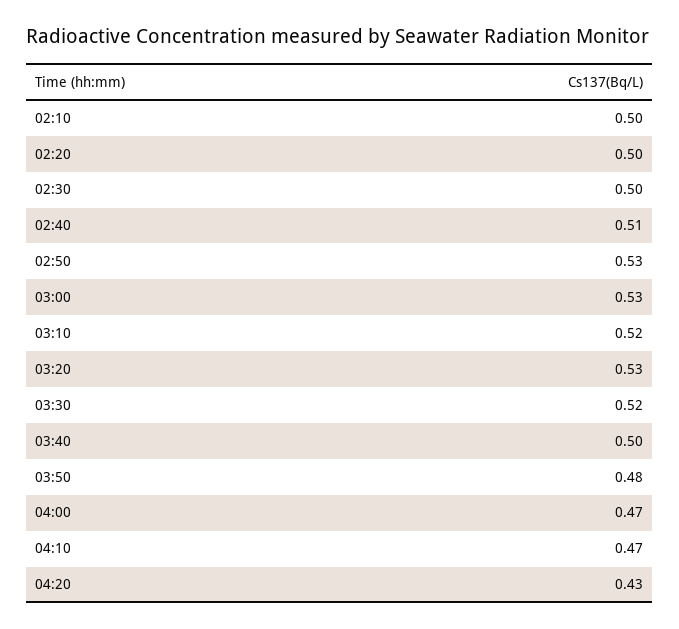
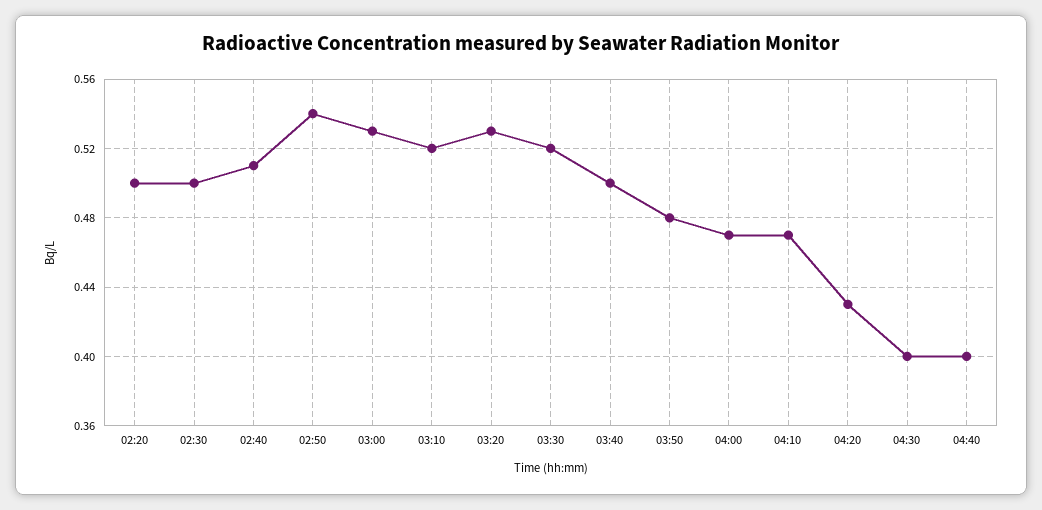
02:10: 0.5 -> none
02:50: 0.53 -> 0.54
04:30: none -> 0.4
04:40: none -> 0.4

